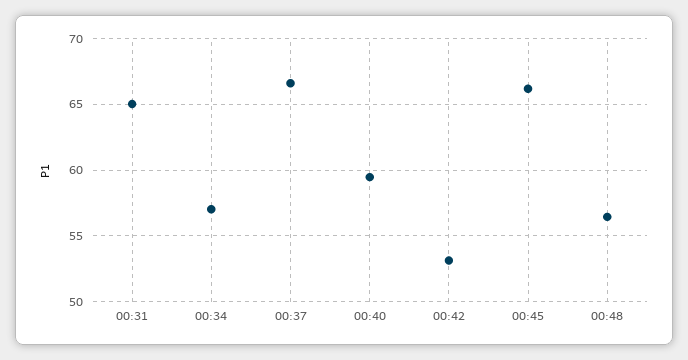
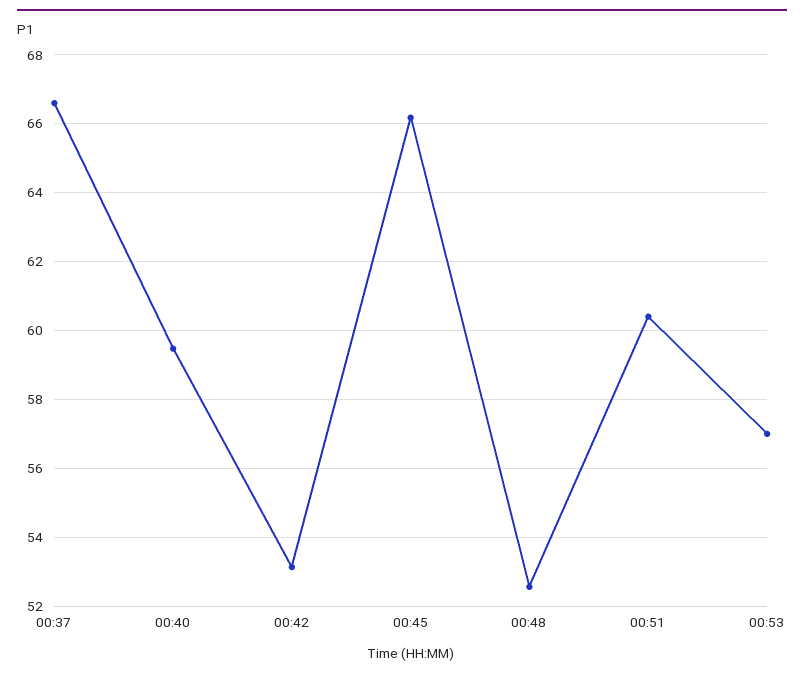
00:31: 65 -> none
00:34: 57 -> none
00:48: 56.5 -> 52.6
00:51: none -> 60.4
00:53: none -> 57

